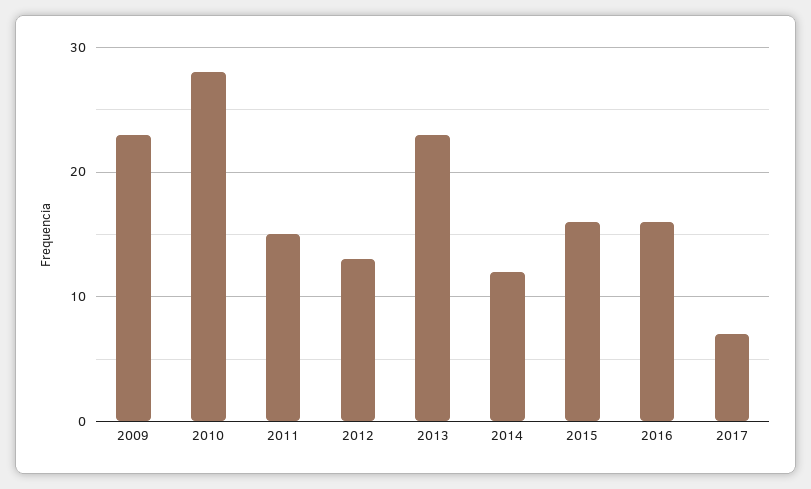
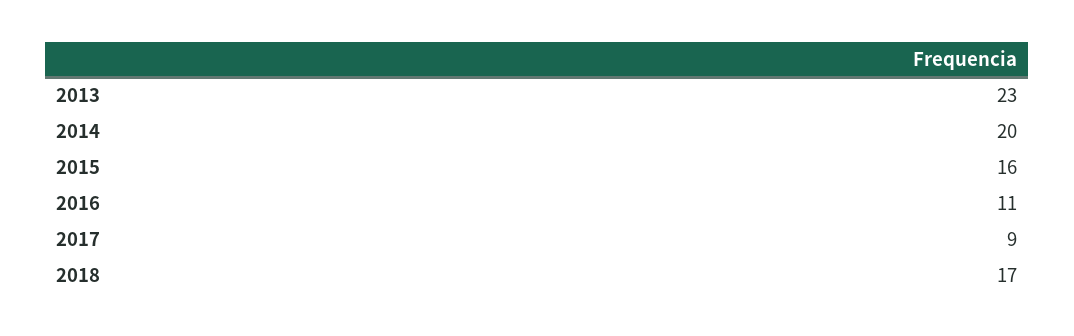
2009: 23 -> none
2010: 28 -> none
2011: 15 -> none
2012: 13 -> none
2014: 12 -> 20
2016: 16 -> 11
2017: 7 -> 9
2018: none -> 17

